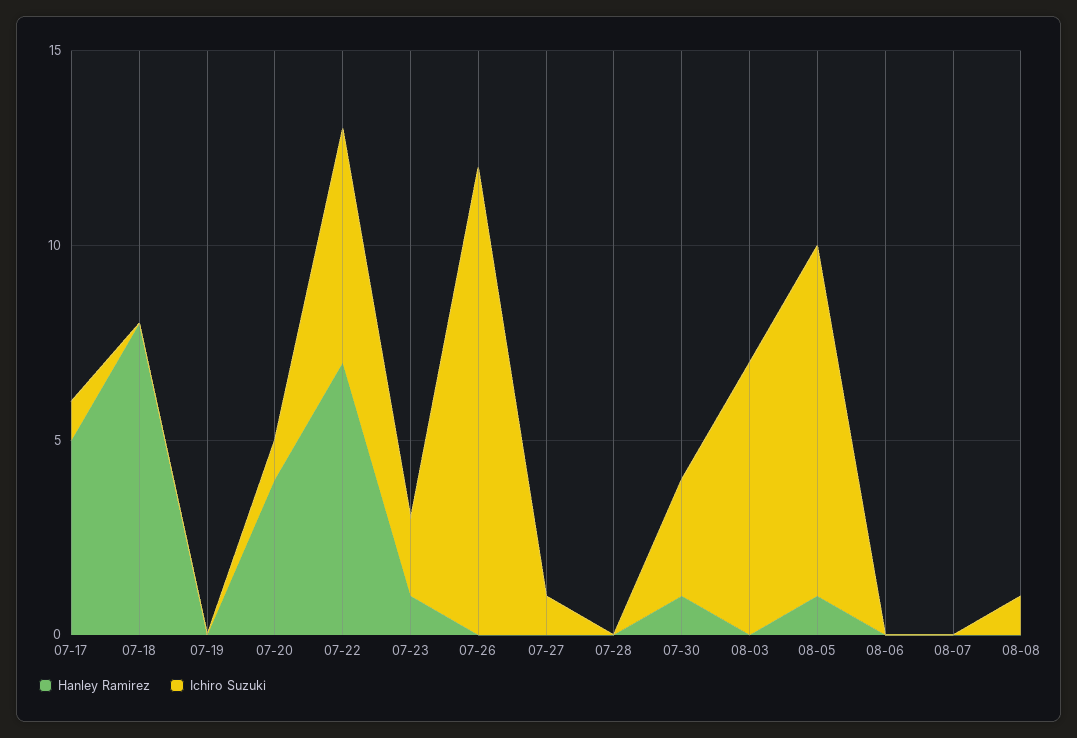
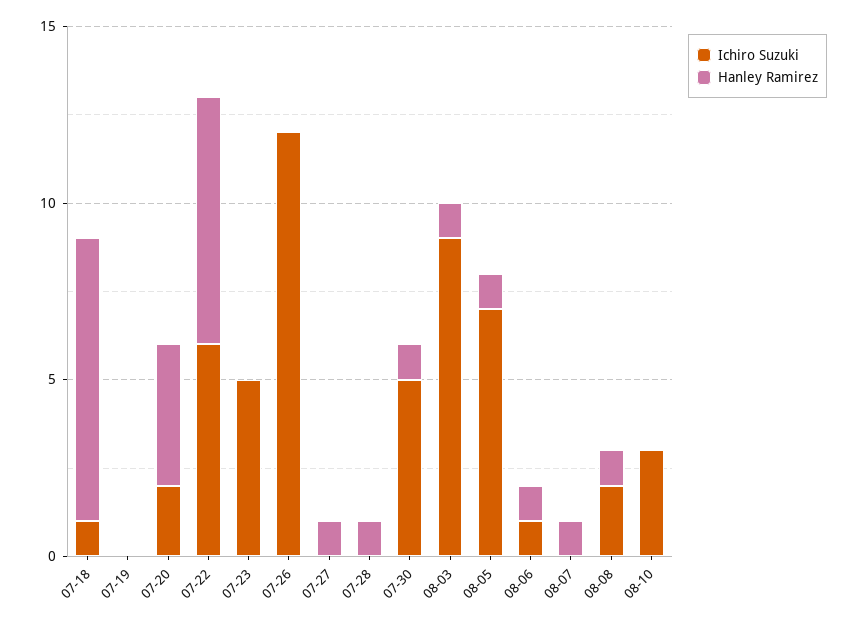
Hanley Ramirez, 07-17: 5 -> none
Ichiro Suzuki, 07-17: 1 -> none
Ichiro Suzuki, 07-18: 0 -> 1
Ichiro Suzuki, 07-20: 1 -> 2
Hanley Ramirez, 07-23: 1 -> 0
Ichiro Suzuki, 07-23: 2 -> 5
Hanley Ramirez, 07-27: 0 -> 1
Ichiro Suzuki, 07-27: 1 -> 0
Hanley Ramirez, 07-28: 0 -> 1
Ichiro Suzuki, 07-30: 3 -> 5
Hanley Ramirez, 08-03: 0 -> 1
Ichiro Suzuki, 08-03: 7 -> 9
Ichiro Suzuki, 08-05: 9 -> 7
Hanley Ramirez, 08-06: 0 -> 1
Ichiro Suzuki, 08-06: 0 -> 1
Hanley Ramirez, 08-07: 0 -> 1
Hanley Ramirez, 08-08: 0 -> 1
Ichiro Suzuki, 08-08: 1 -> 2
Ichiro Suzuki, 08-10: none -> 3
Hanley Ramirez, 08-10: none -> 0

